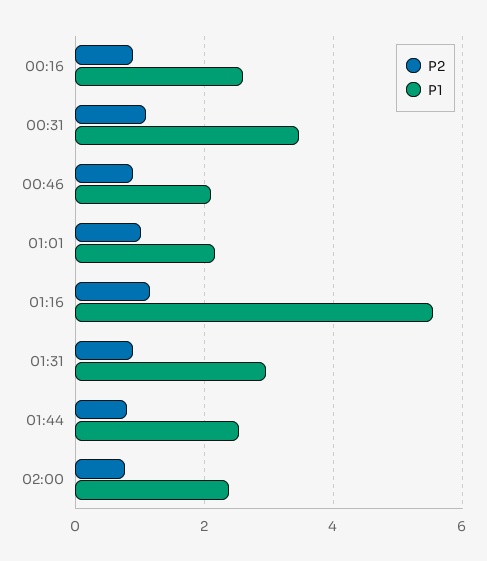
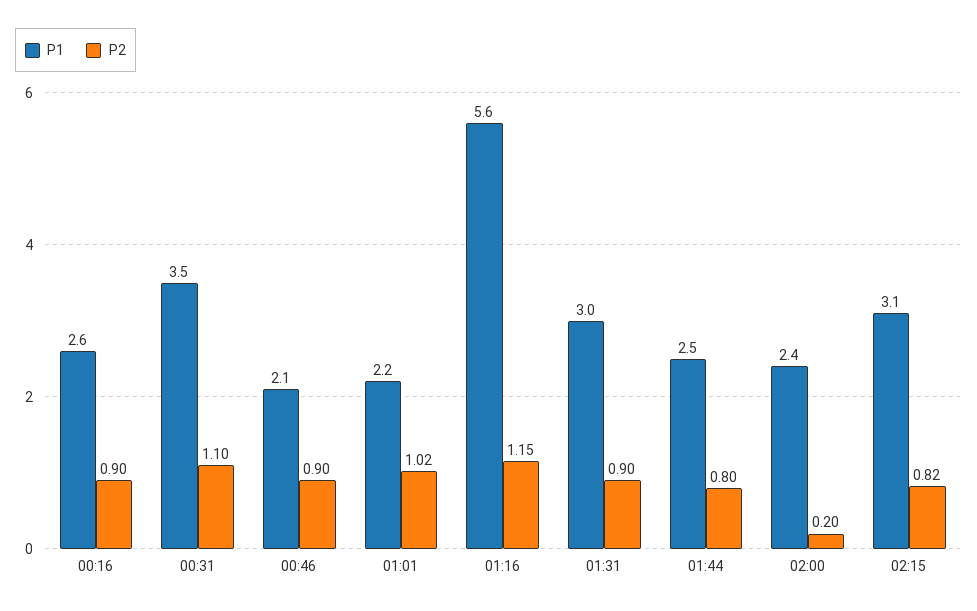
P2, 02:00: 0.8 -> 0.2
P1, 02:15: none -> 3.1
P2, 02:15: none -> 0.82

